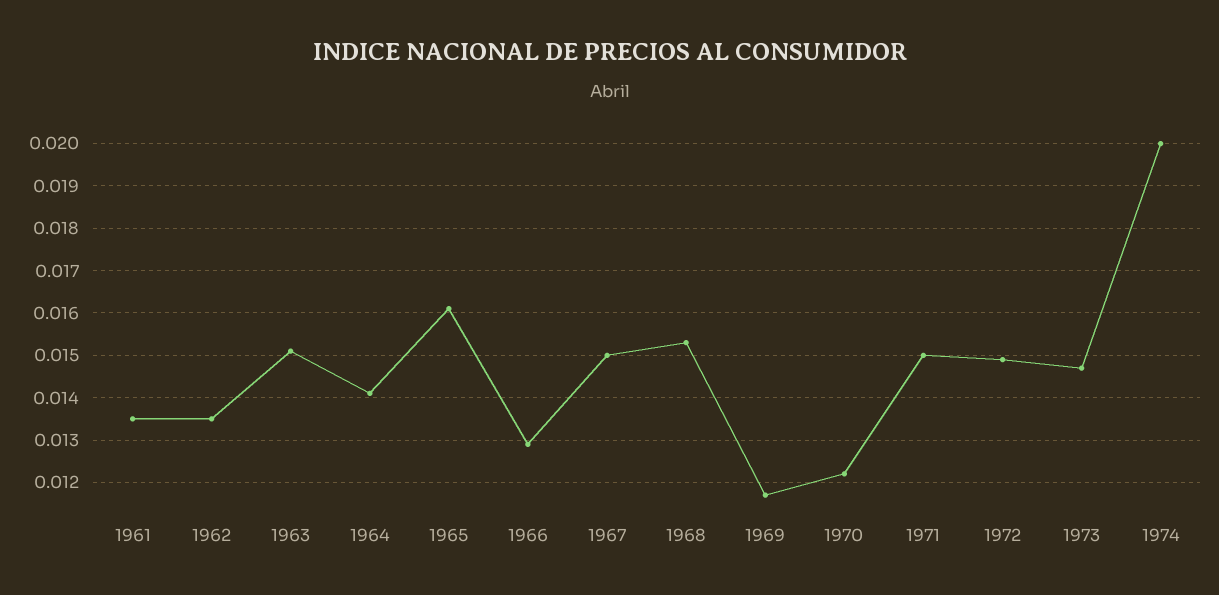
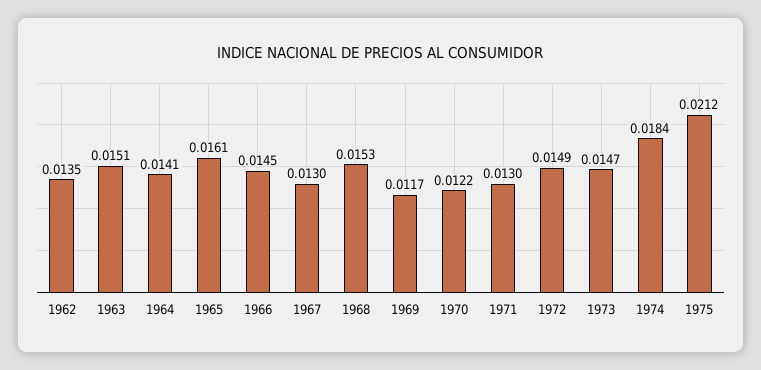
1961: 0.0135 -> none
1966: 0.013 -> 0.0145
1967: 0.015 -> 0.013
1971: 0.015 -> 0.013
1974: 0.02 -> 0.0184
1975: none -> 0.0212

